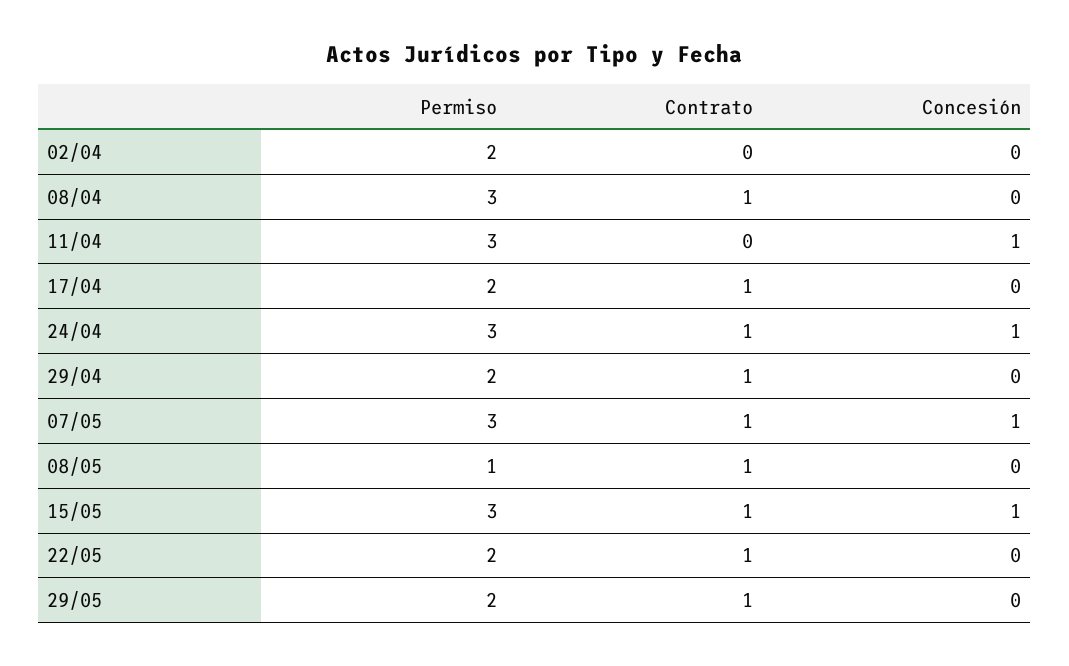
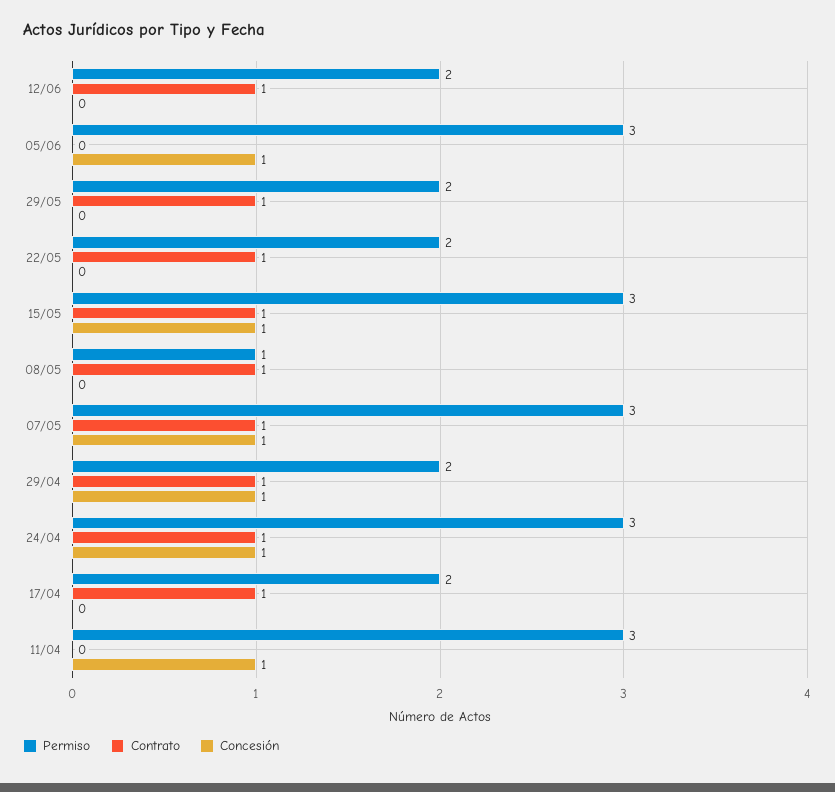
Permiso, 02/04: 2 -> none
Contrato, 02/04: 0 -> none
Concesión, 02/04: 0 -> none
Permiso, 08/04: 3 -> none
Contrato, 08/04: 1 -> none
Concesión, 08/04: 0 -> none
Concesión, 29/04: 0 -> 1
Permiso, 12/06: none -> 2
Contrato, 12/06: none -> 1
Concesión, 12/06: none -> 0
Permiso, 05/06: none -> 3
Contrato, 05/06: none -> 0
Concesión, 05/06: none -> 1

